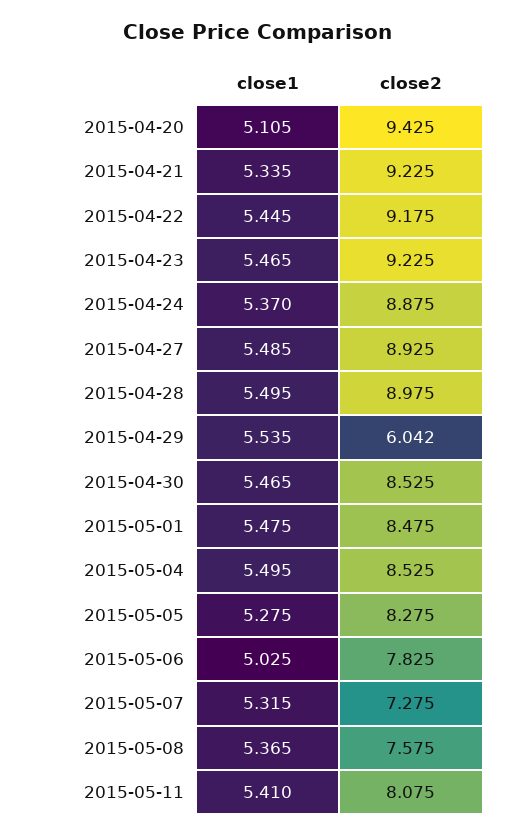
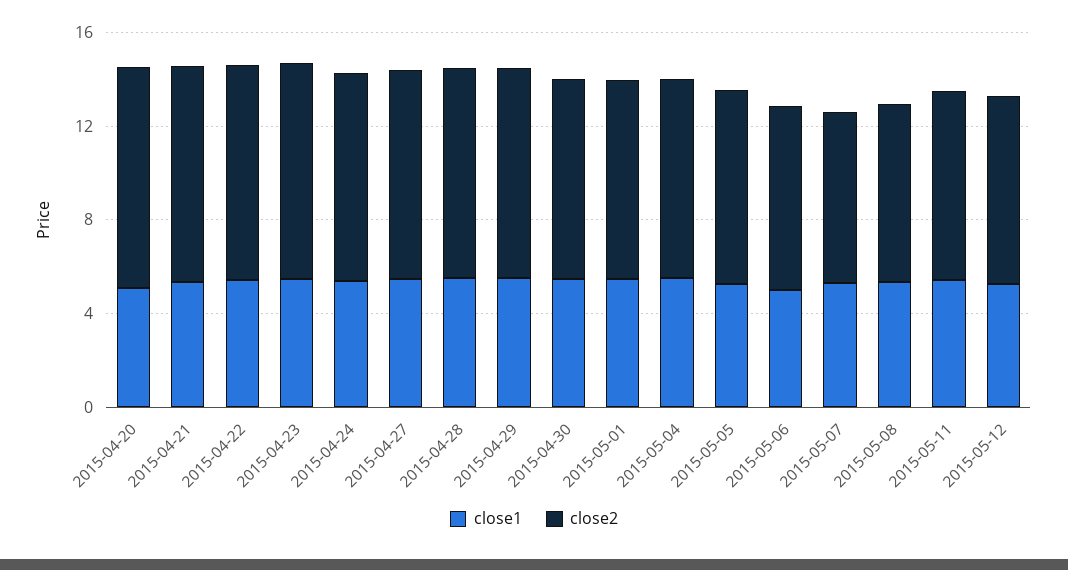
close2, 2015-04-29: 6.042 -> 9
close1, 2015-05-12: none -> 5
close2, 2015-05-12: none -> 8

